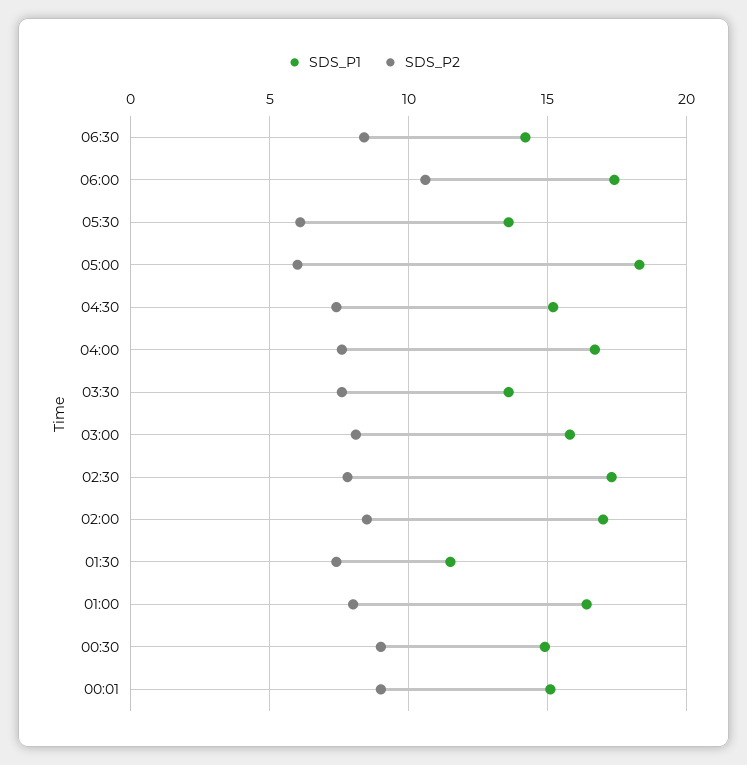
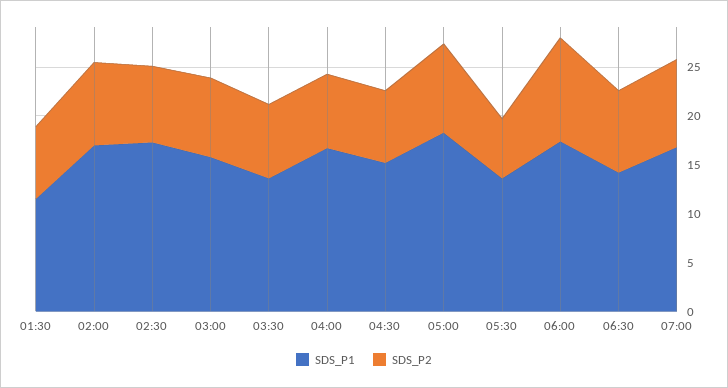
SDS_P2, 05:00: 6 -> 9
SDS_P1, 01:00: 16.5 -> none
SDS_P2, 01:00: 8 -> none
SDS_P1, 00:30: 15 -> none
SDS_P2, 00:30: 9 -> none
SDS_P1, 00:01: 15 -> none
SDS_P2, 00:01: 9 -> none
SDS_P1, 07:00: none -> 17
SDS_P2, 07:00: none -> 9

